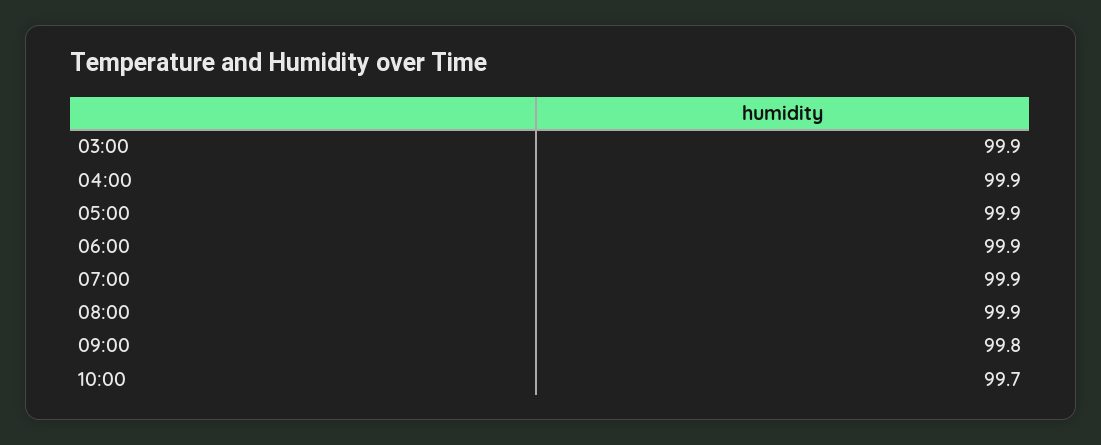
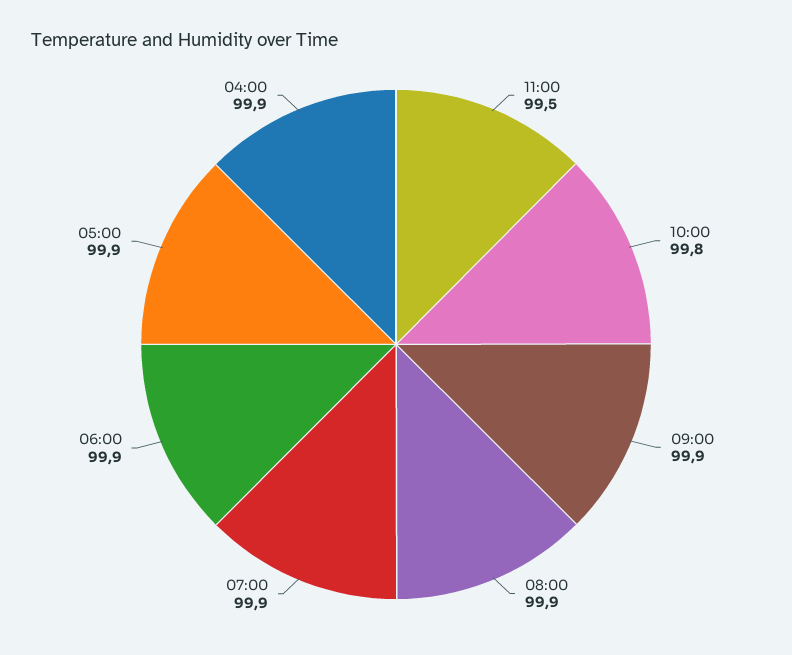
03:00: 99.9 -> none
09:00: 99.8 -> 99.9
10:00: 99.7 -> 99.8
11:00: none -> 99.5

